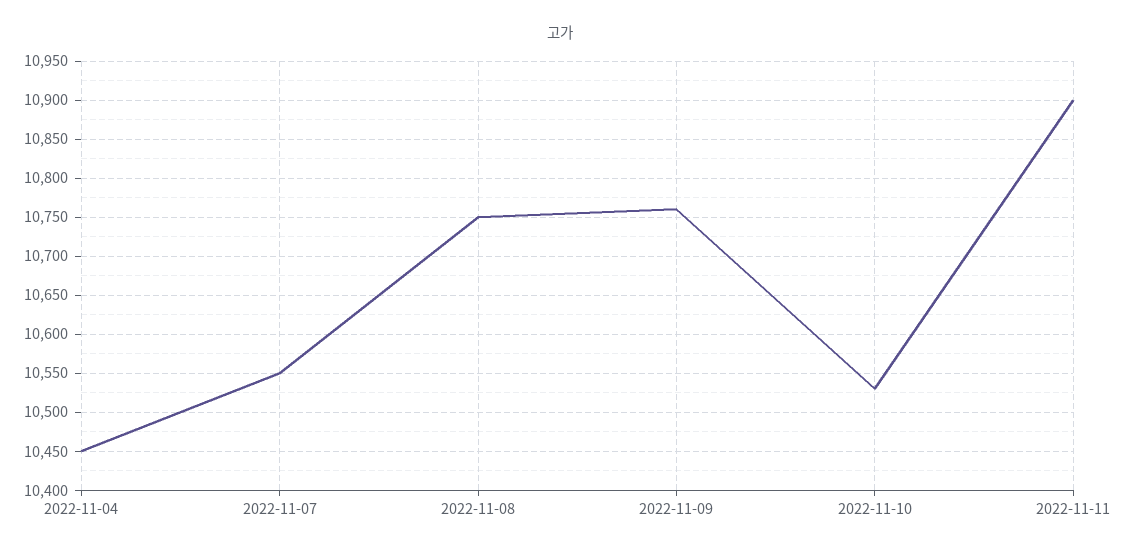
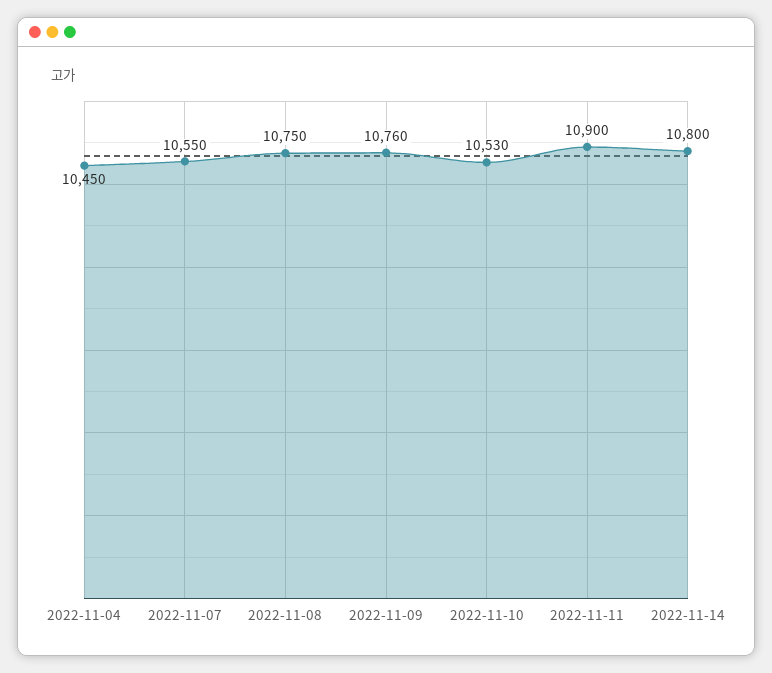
2022-11-14: none -> 10800

